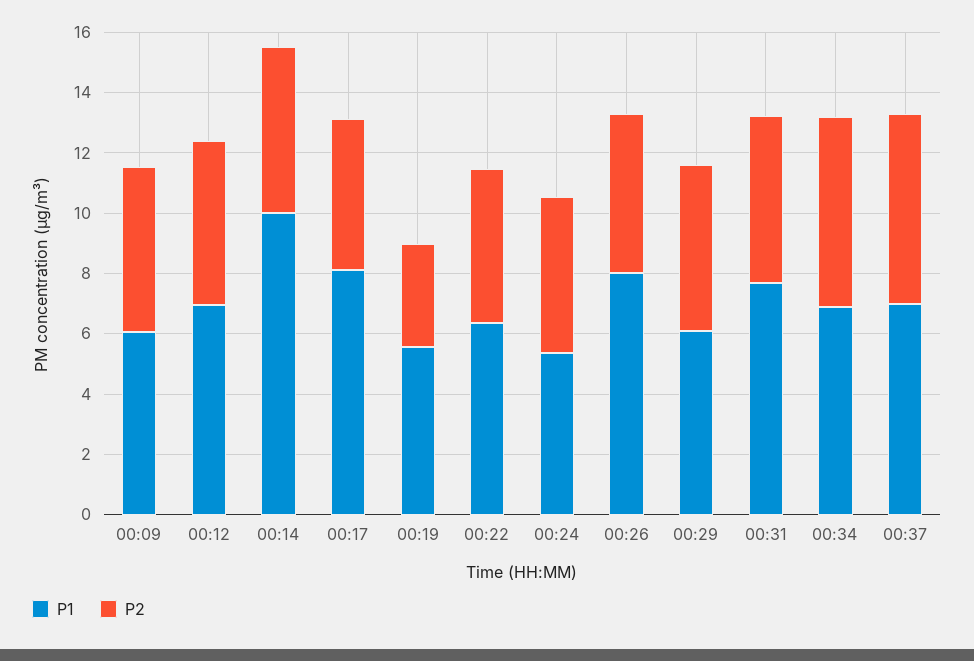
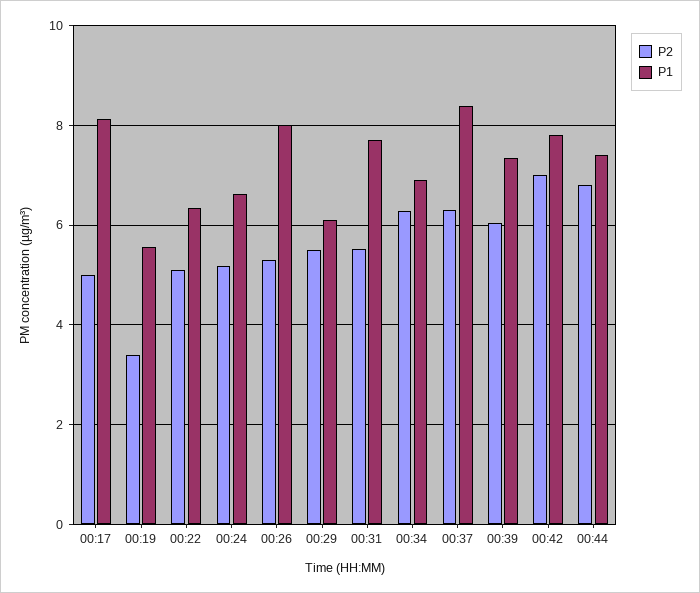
P1, 00:09: 6 -> none
P2, 00:09: 5.5 -> none
P1, 00:12: 7 -> none
P2, 00:12: 5.5 -> none
P1, 00:14: 10 -> none
P2, 00:14: 5.5 -> none
P1, 00:24: 5.5 -> 6.6
P1, 00:37: 7 -> 8.4
P2, 00:39: none -> 6
P1, 00:39: none -> 7.4
P2, 00:42: none -> 7
P1, 00:42: none -> 7.8
P2, 00:44: none -> 6.8
P1, 00:44: none -> 7.4

